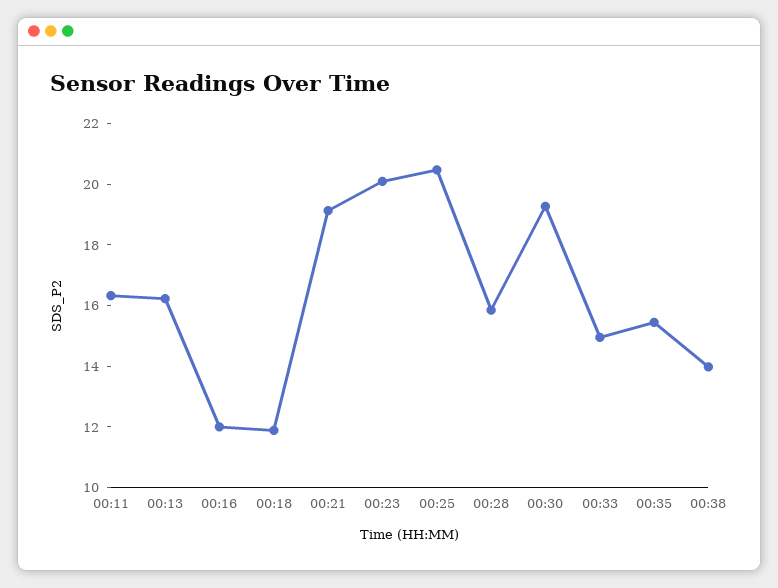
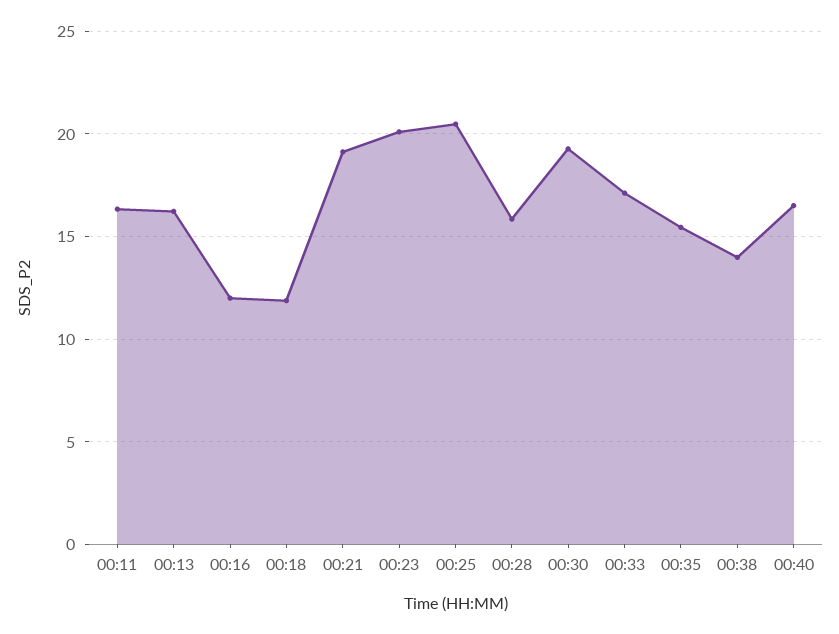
00:33: 15 -> 17
00:40: none -> 16.5

